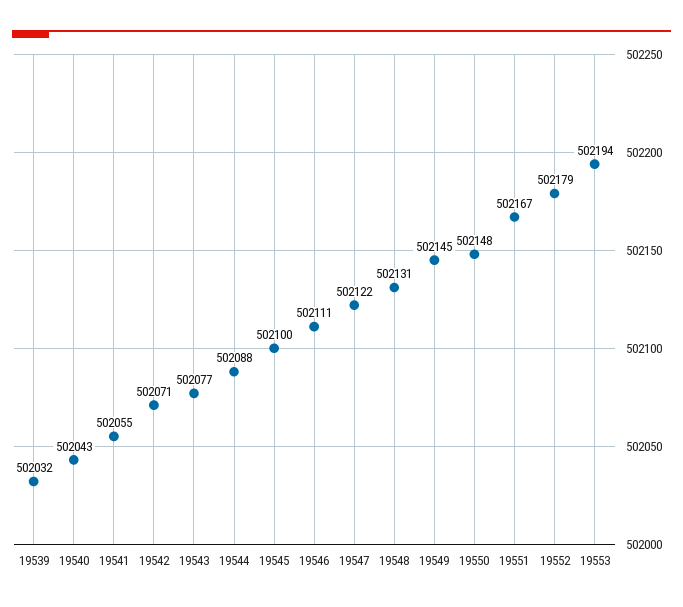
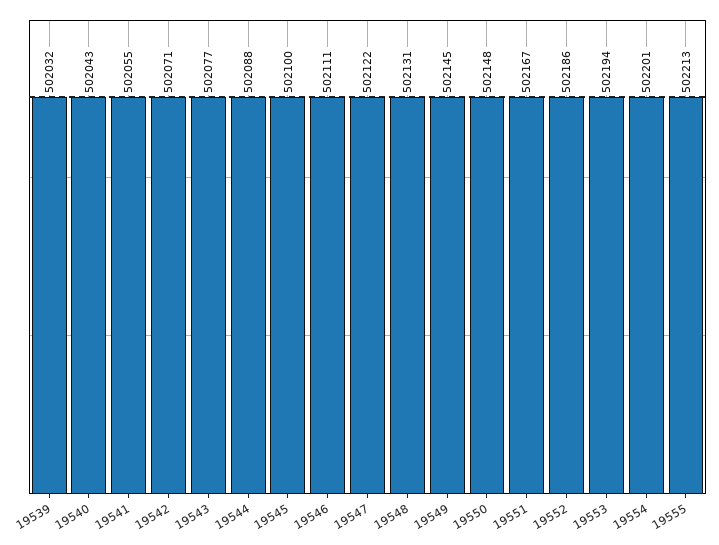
19552: 502179 -> 502186
19554: none -> 502201
19555: none -> 502213

